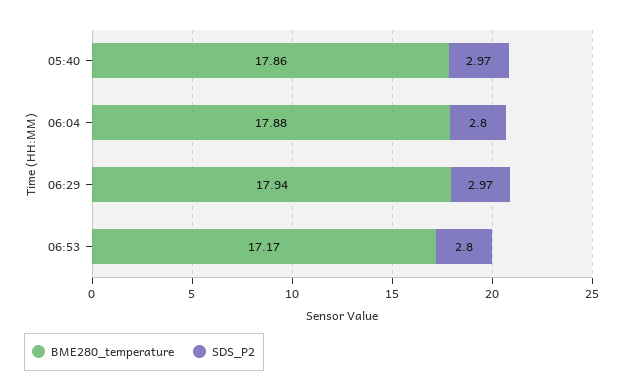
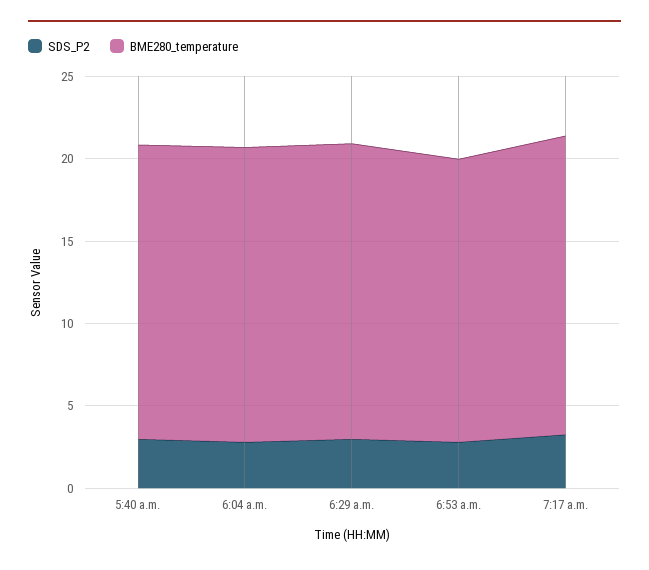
SDS_P2, 7:17 a.m.: none -> 3
BME280_temperature, 7:17 a.m.: none -> 18

